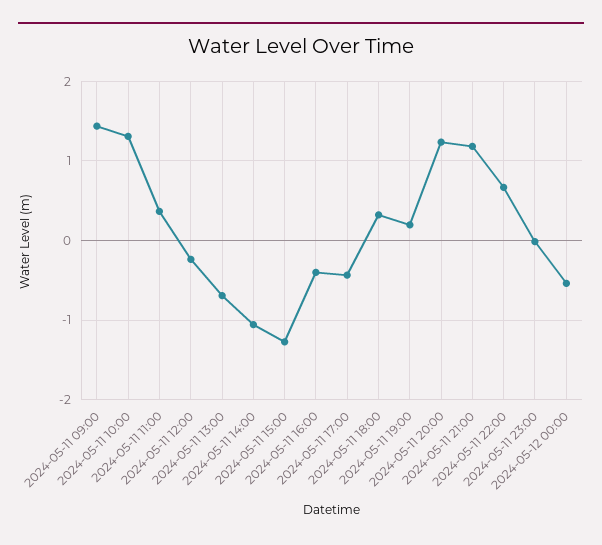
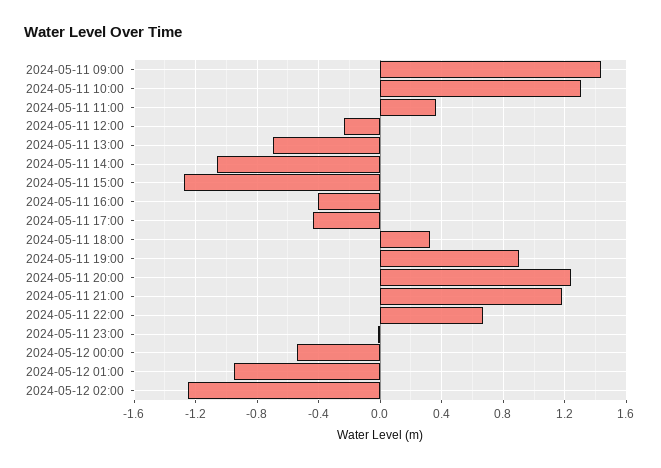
2024-05-11 19:00: 0.2 -> 0.9
2024-05-12 01:00: none -> -0.95
2024-05-12 02:00: none -> -1.25

